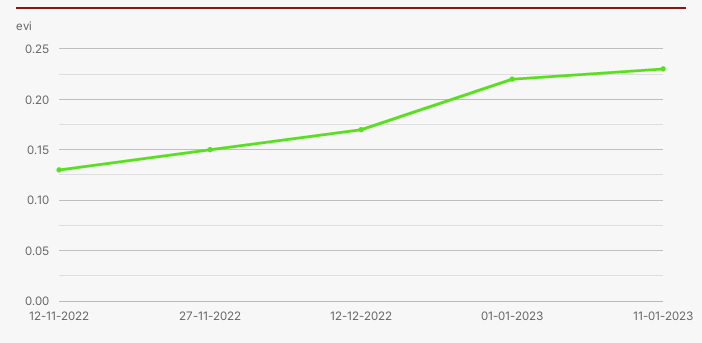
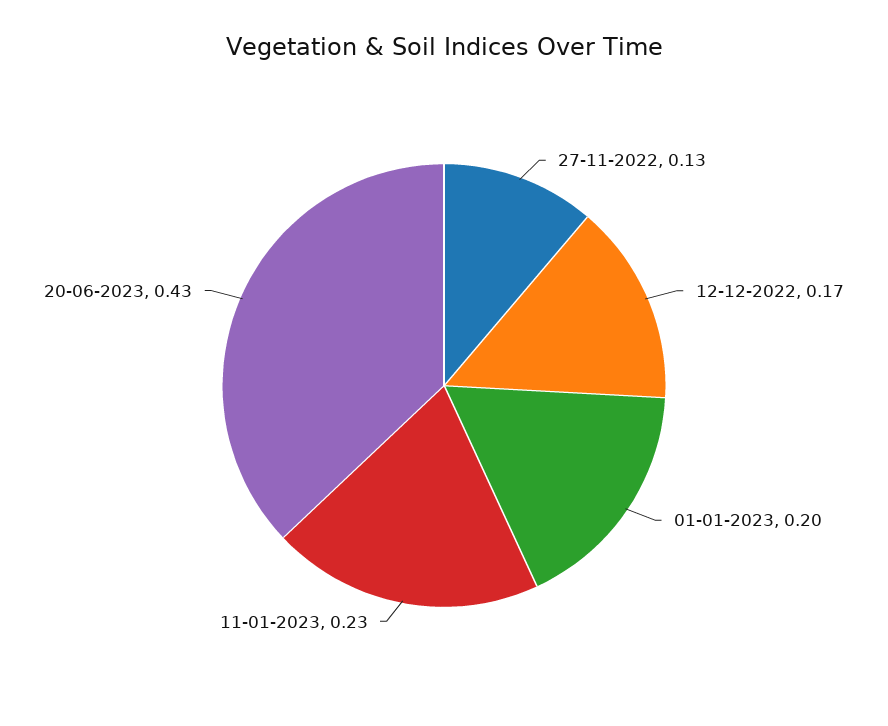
12-11-2022: 0.13 -> none
27-11-2022: 0.15 -> 0.13
01-01-2023: 0.22 -> 0.2
20-06-2023: none -> 0.43

